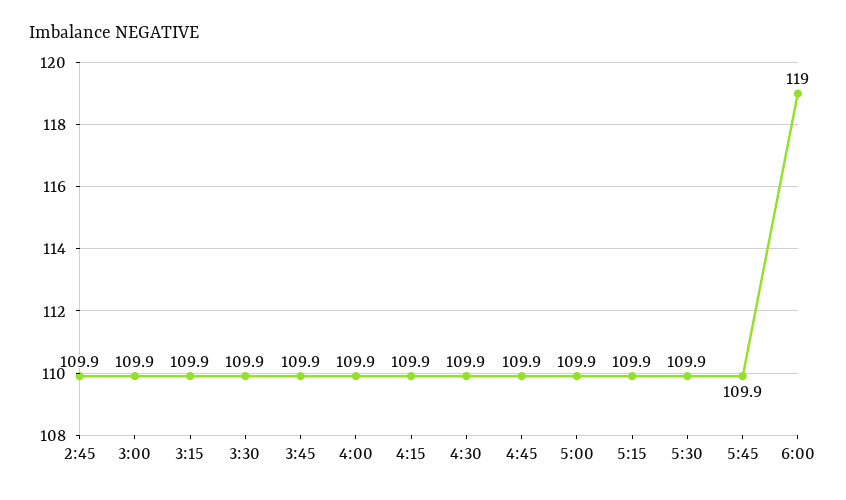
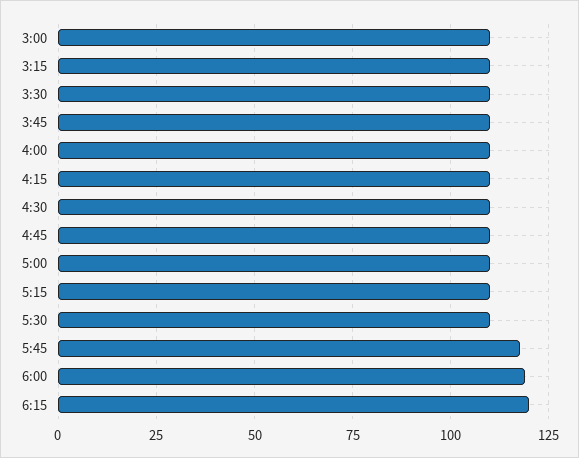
2:45: 109.9 -> none
5:45: 109.9 -> 117.5
6:15: none -> 120

